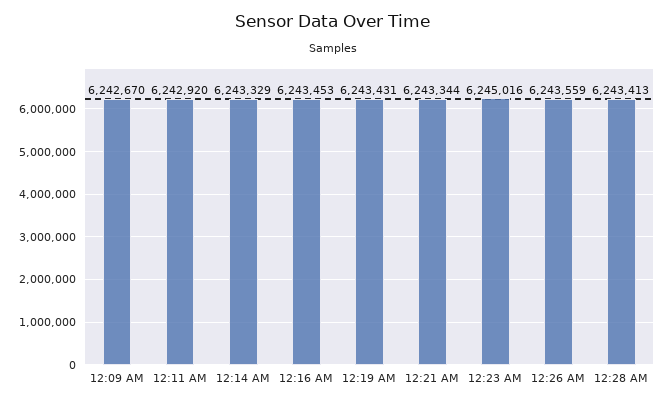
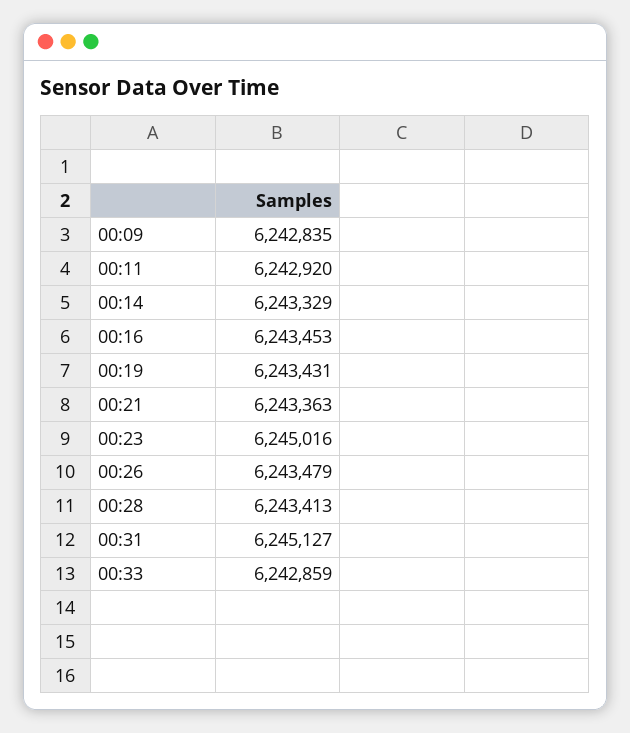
12:09 AM: 6242670 -> 6242835
12:21 AM: 6243344 -> 6243363
12:26 AM: 6243559 -> 6243479
00:31: none -> 6245127
00:33: none -> 6242859

